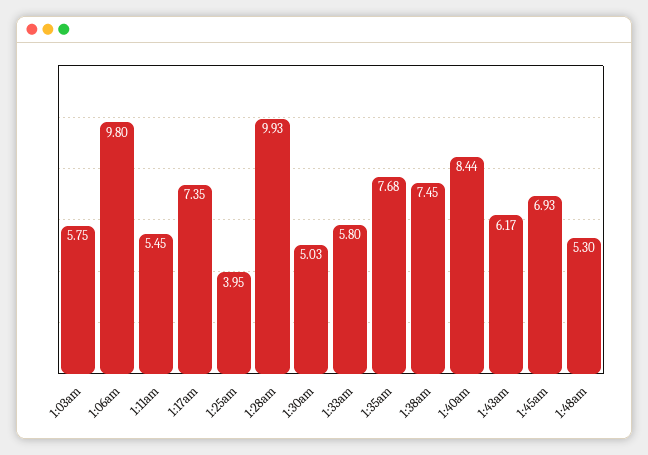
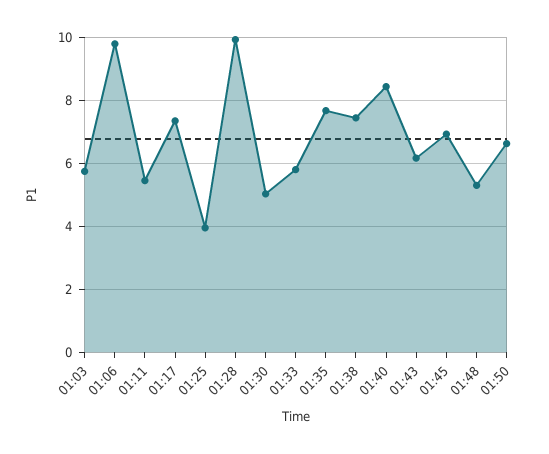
01:50: none -> 6.6

